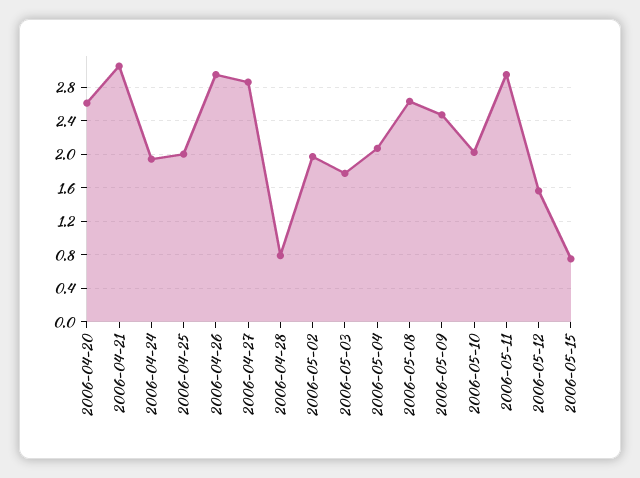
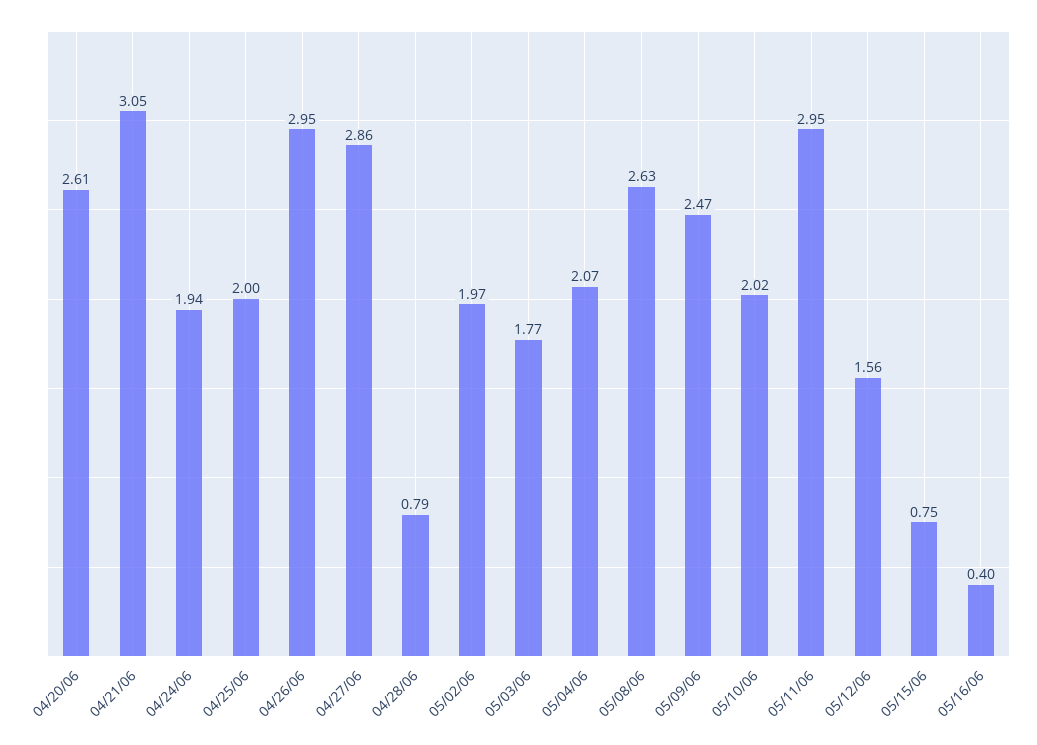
05/16/06: none -> 0.4

